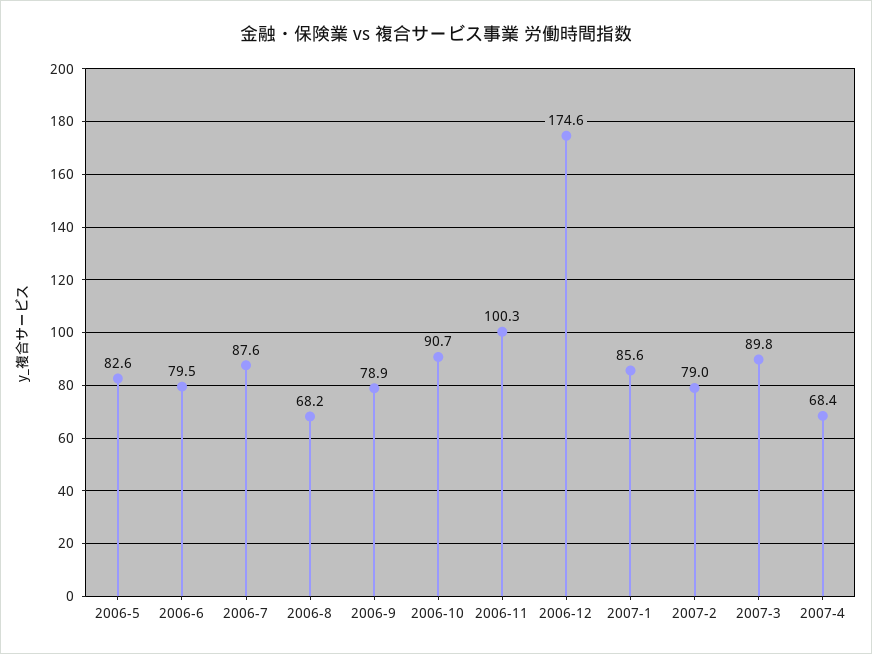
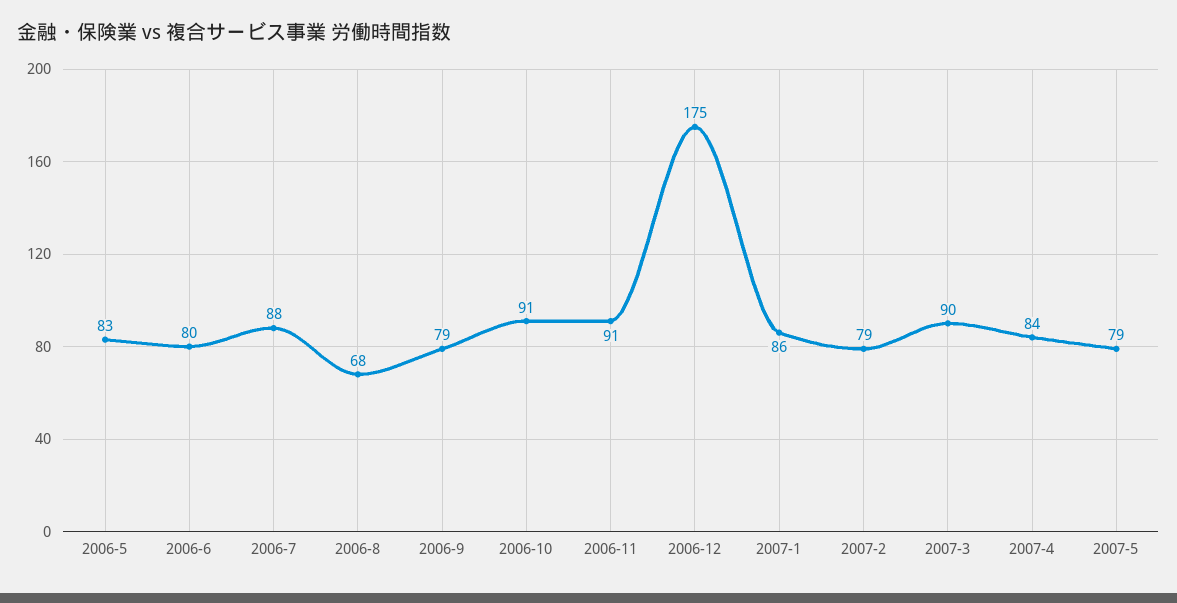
2006-11: 100.3 -> 91
2007-4: 68.4 -> 84
2007-5: none -> 79

